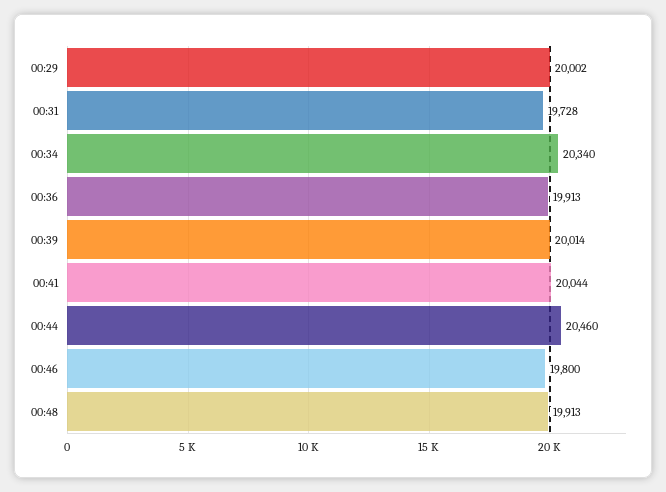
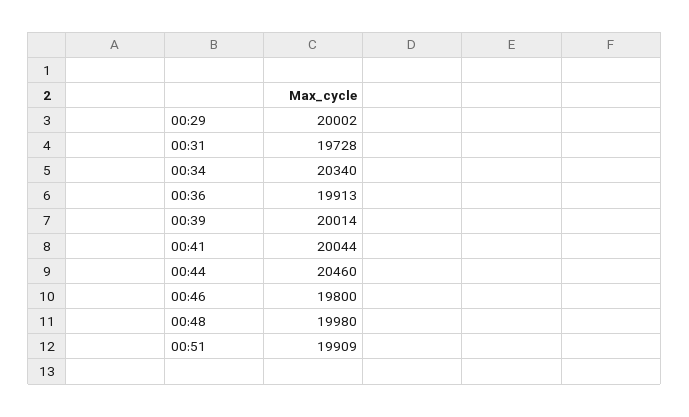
00:48: 19913 -> 19980
00:51: none -> 19909

